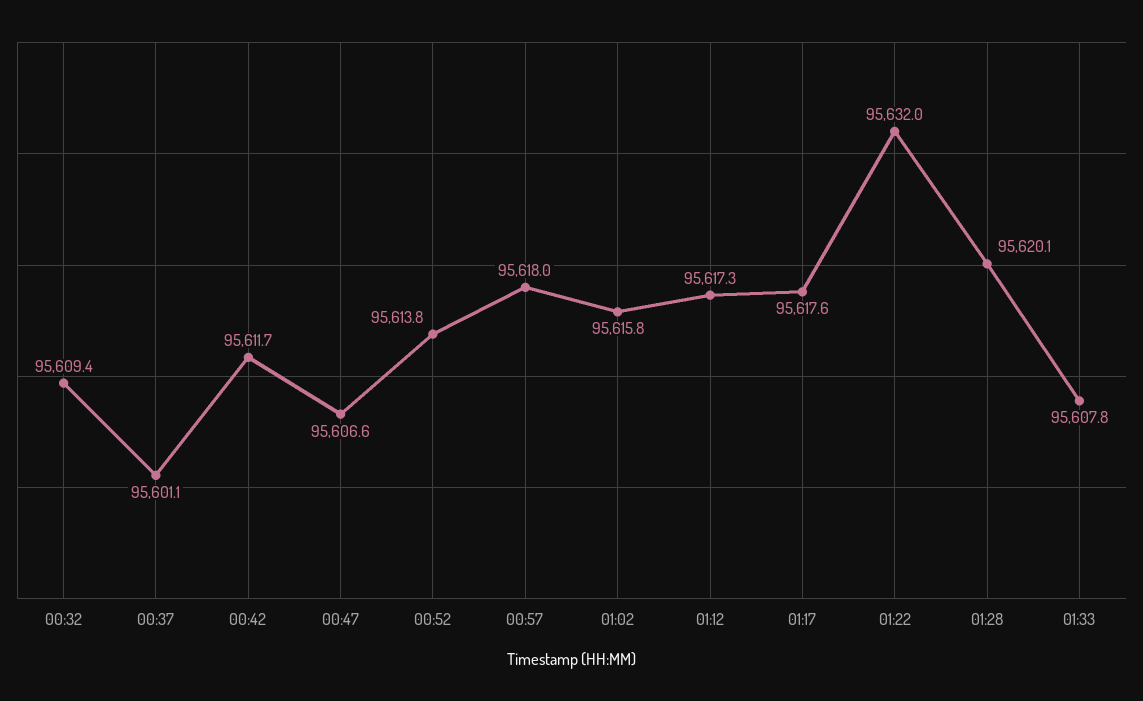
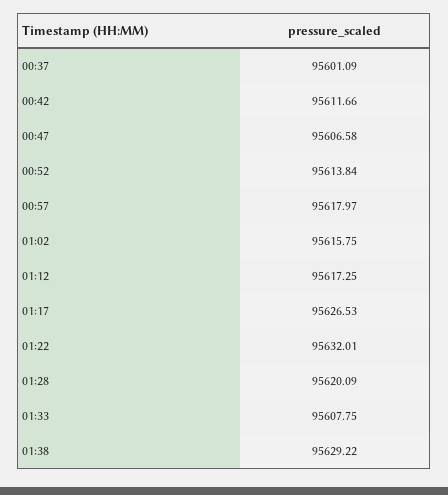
00:32: 95609.4 -> none
01:17: 95617.6 -> 95626.53
01:38: none -> 95629.22

